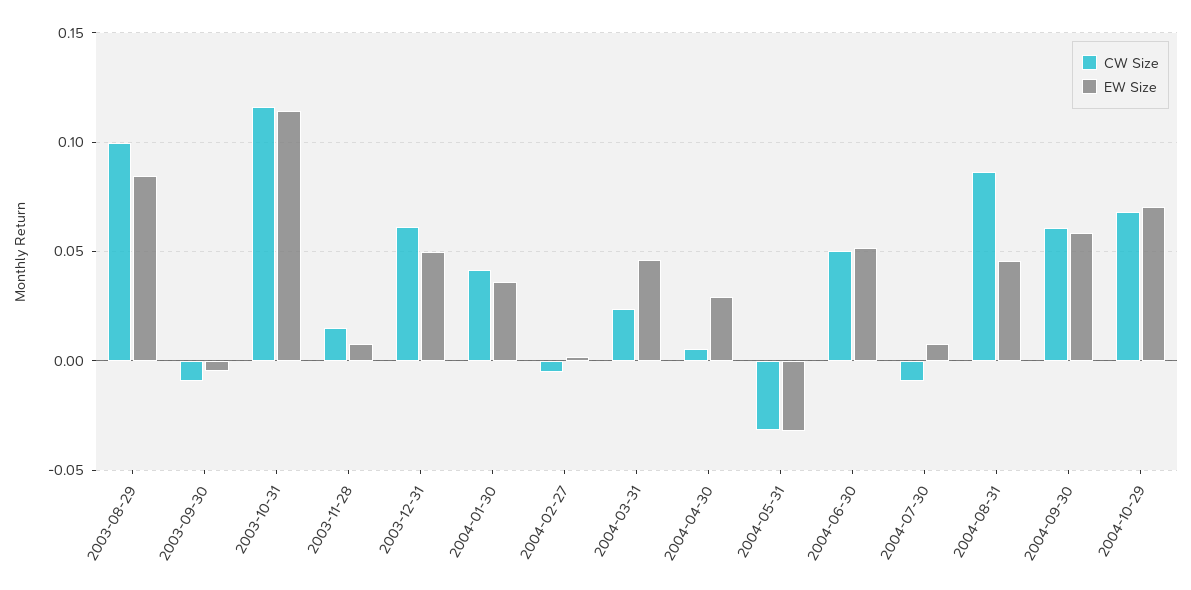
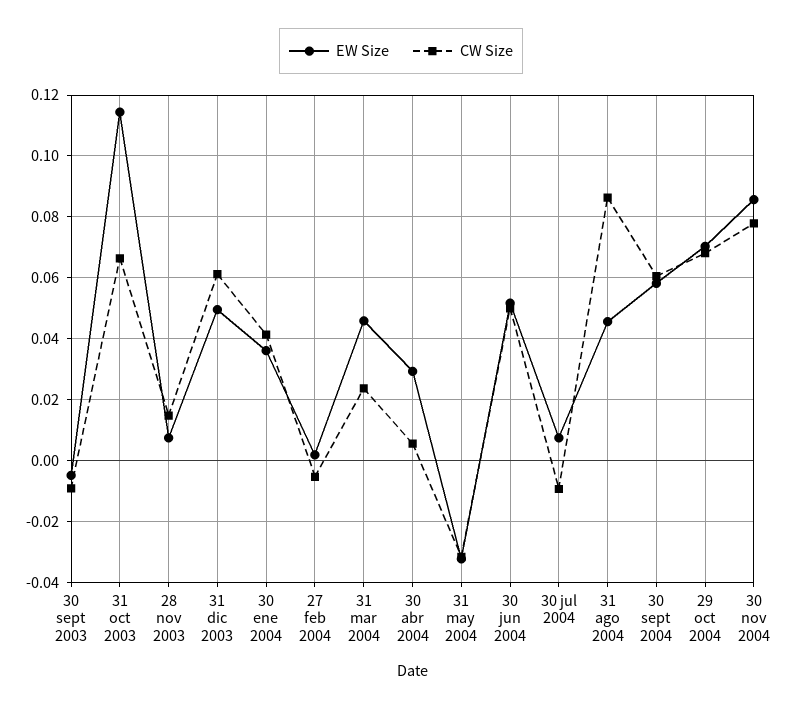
CW Size, 2003-08-29: 0.1 -> none
EW Size, 2003-08-29: 0.085 -> none
CW Size, 2003-10-31: 0.115 -> 0.066
EW Size, 30 nov 2004: none -> 0.086
CW Size, 30 nov 2004: none -> 0.078

